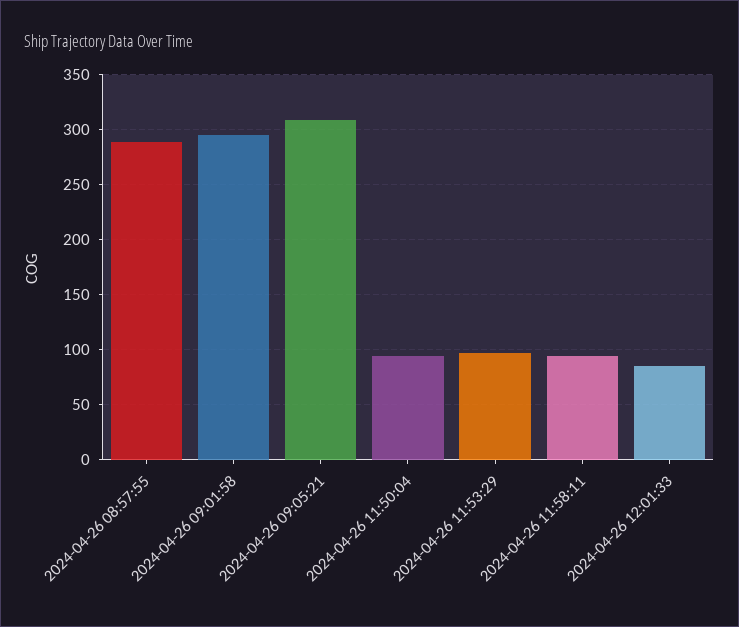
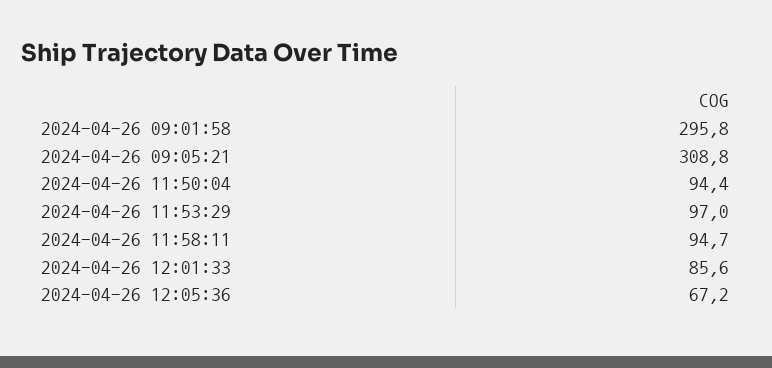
2024-04-26 08:57:55: 290 -> none
2024-04-26 12:05:36: none -> 67.2

